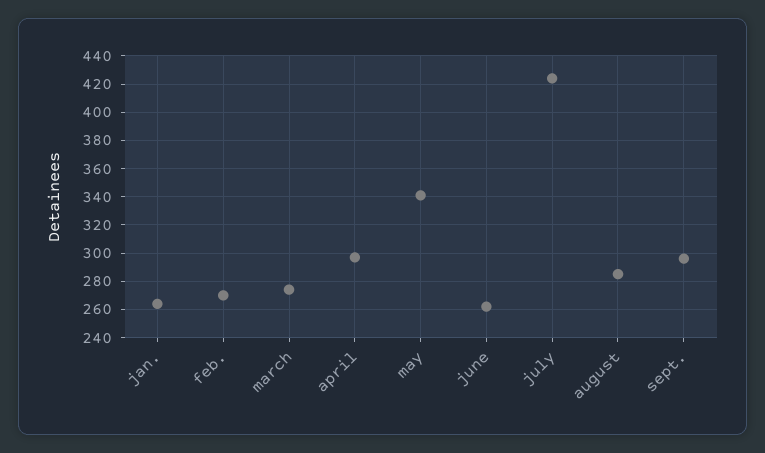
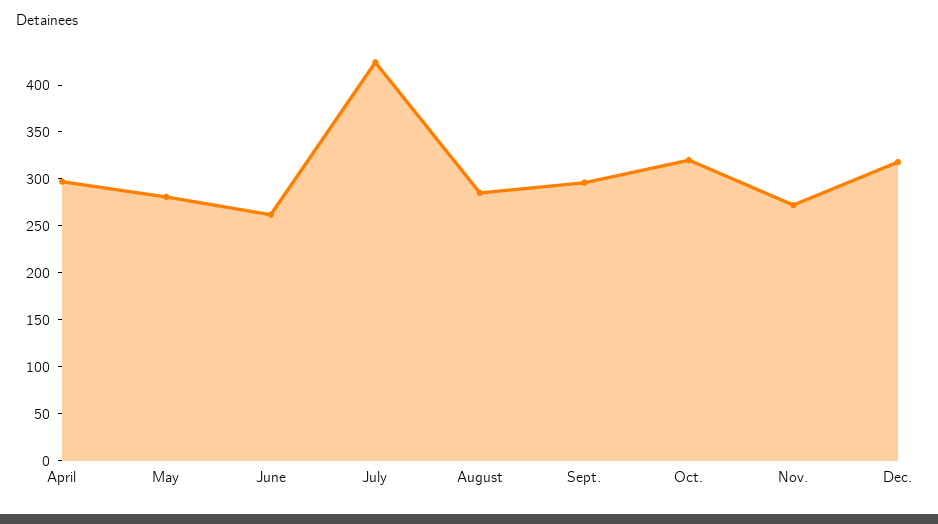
jan.: 265 -> none
feb.: 270 -> none
march: 275 -> none
may: 340 -> 280
Oct.: none -> 320
Nov.: none -> 270
Dec.: none -> 320

